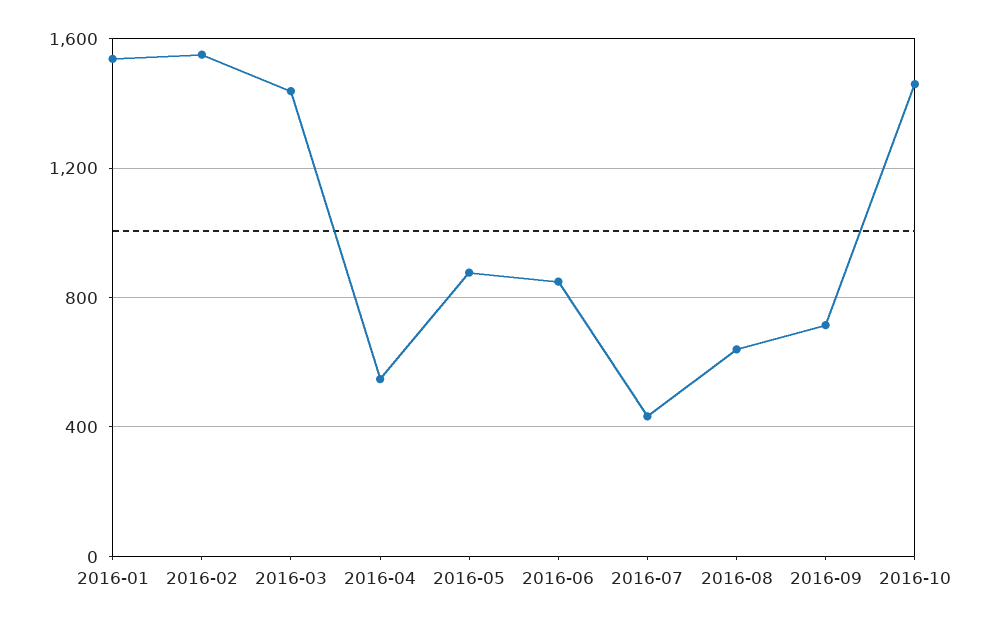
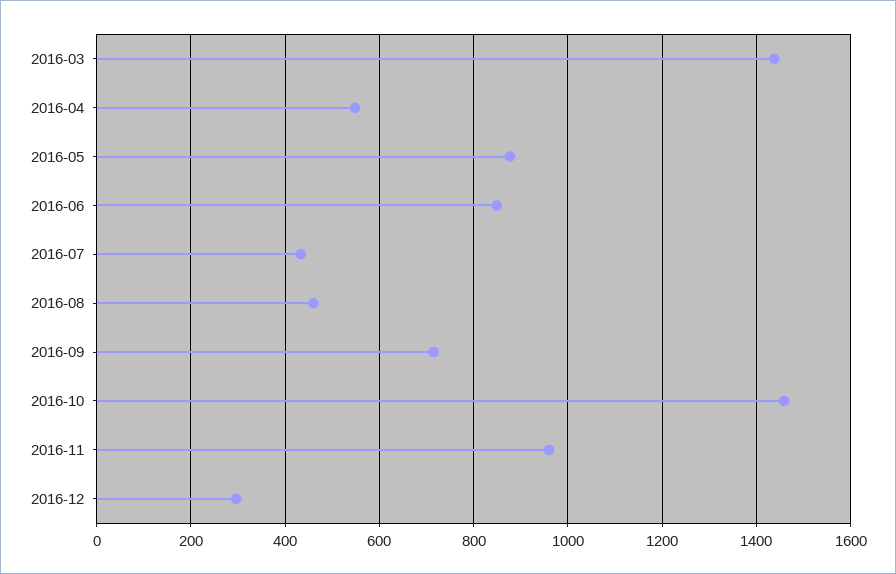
2016-01: 1550 -> none
2016-02: 1550 -> none
2016-08: 650 -> 460
2016-11: none -> 960
2016-12: none -> 300

